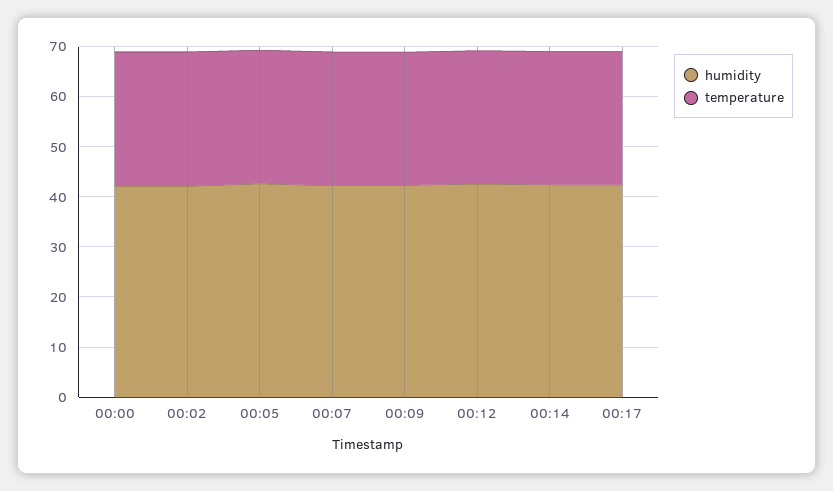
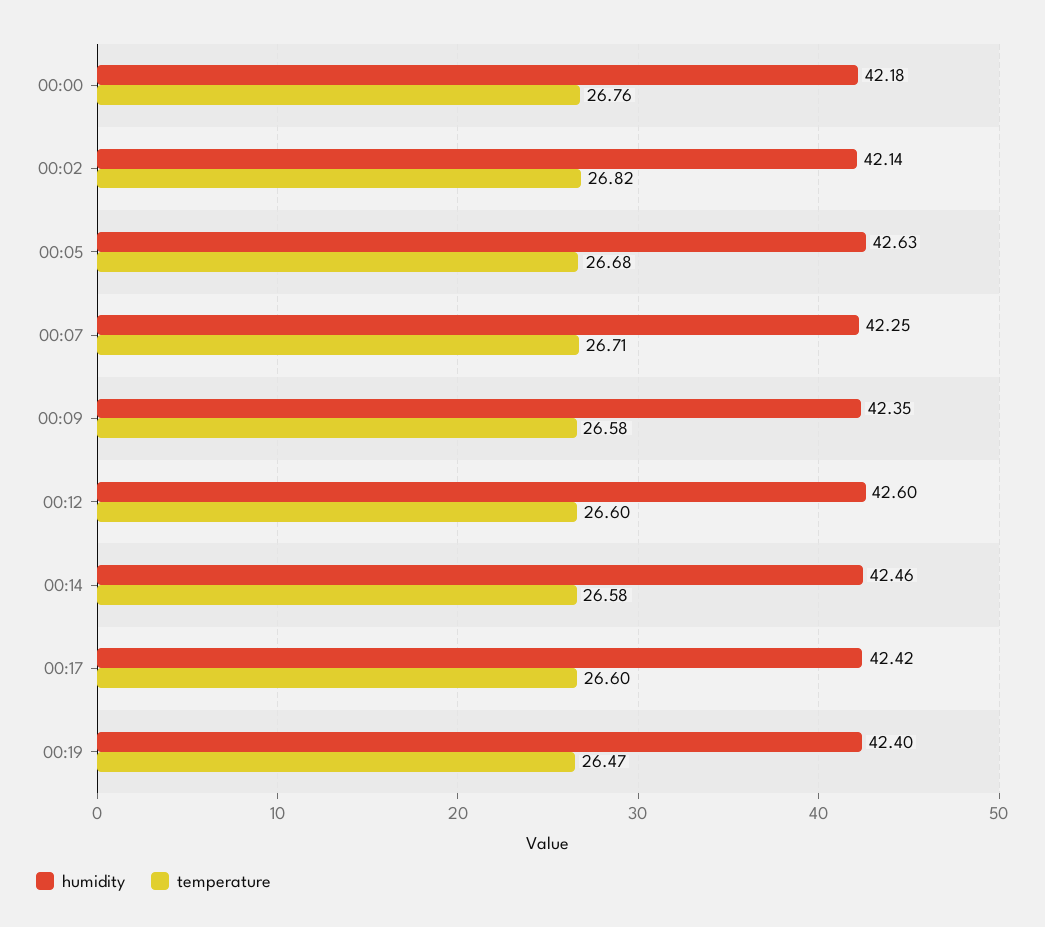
humidity, 00:19: none -> 42.4
temperature, 00:19: none -> 26.47

